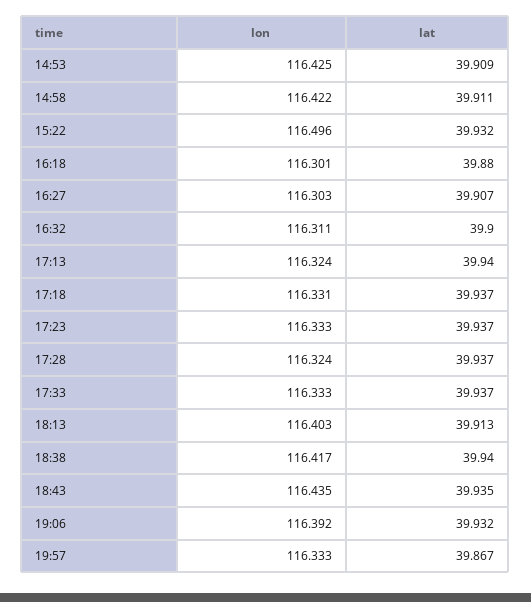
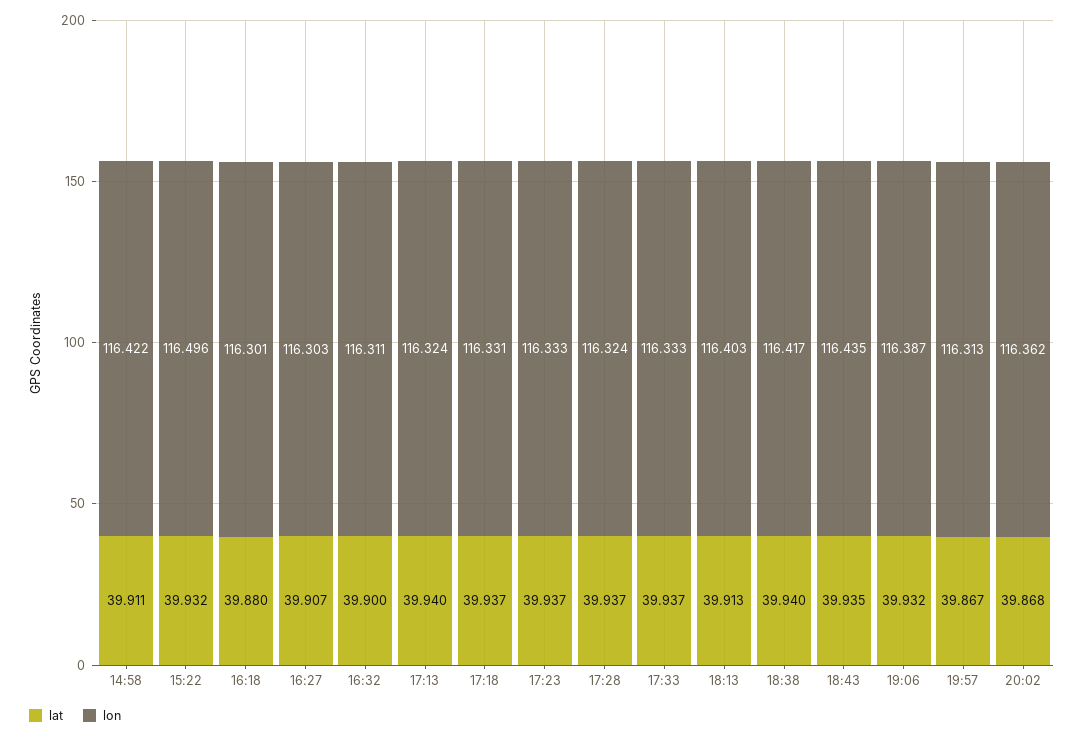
lon, 14:53: 116.425 -> none
lat, 14:53: 39.909 -> none
lon, 19:06: 116.392 -> 116.387
lon, 19:57: 116.333 -> 116.313
lat, 20:02: none -> 39.868
lon, 20:02: none -> 116.362

